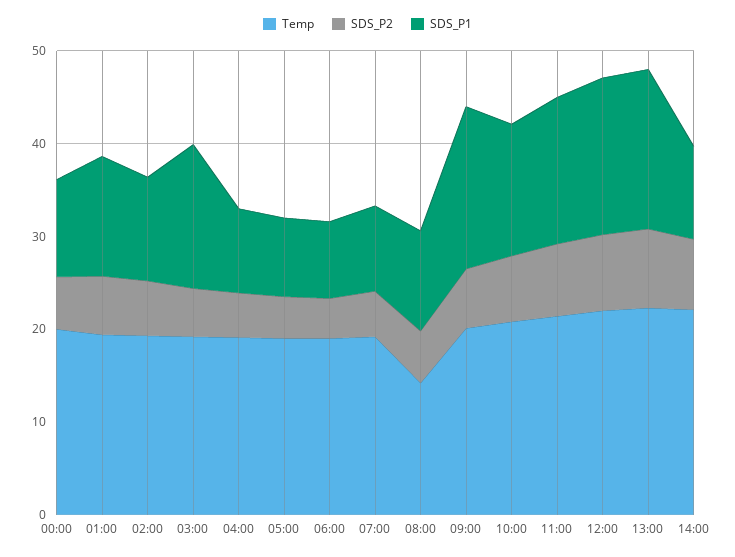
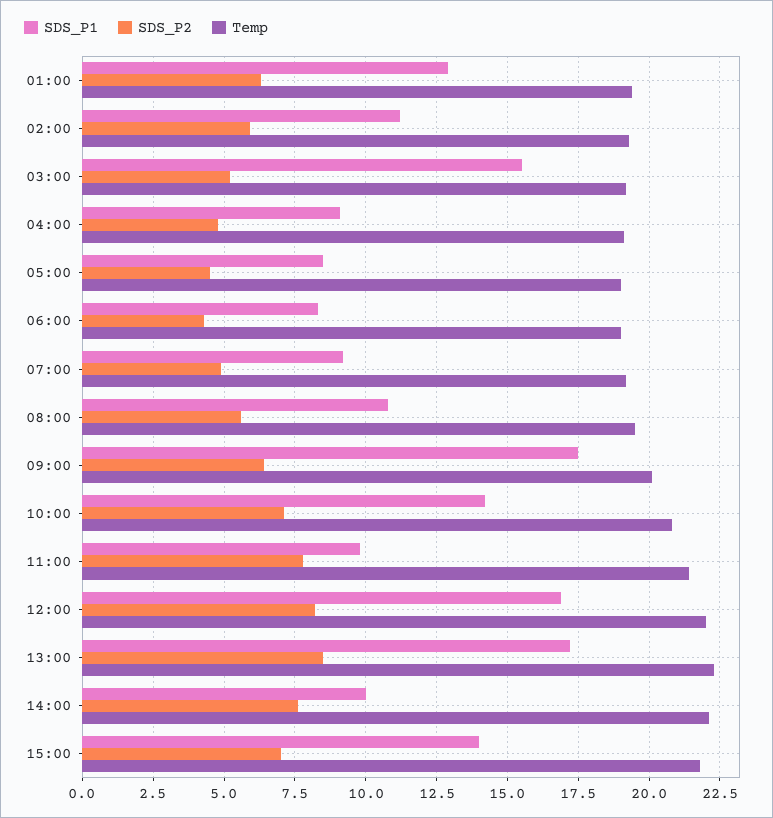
Temp, 00:00: 20 -> none
SDS_P2, 00:00: 6 -> none
SDS_P1, 00:00: 10 -> none
Temp, 08:00: 14 -> 19.5
SDS_P1, 11:00: 16 -> 9.75
SDS_P1, 15:00: none -> 14
SDS_P2, 15:00: none -> 7
Temp, 15:00: none -> 21.75

